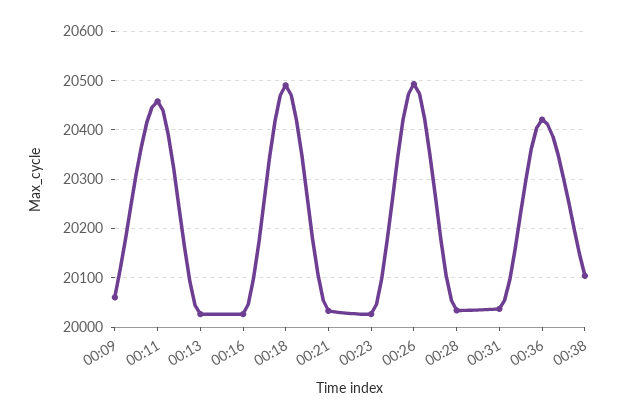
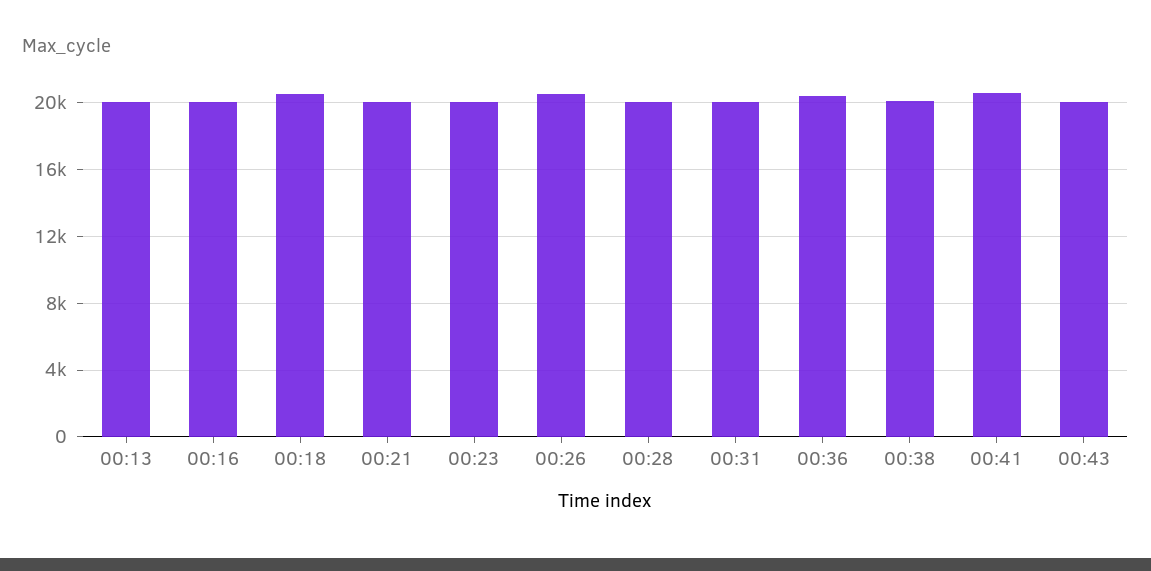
00:09: 20060 -> none
00:11: 20460 -> none
00:41: none -> 20500
00:43: none -> 20000

